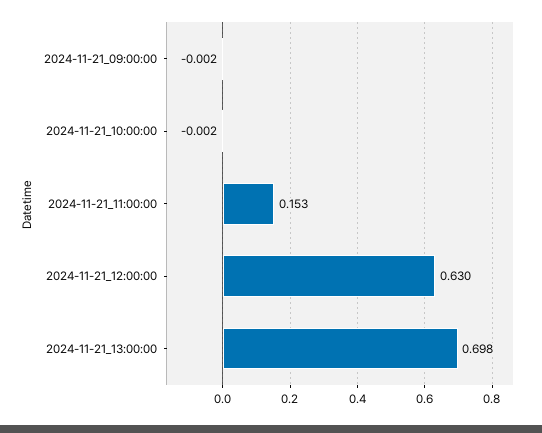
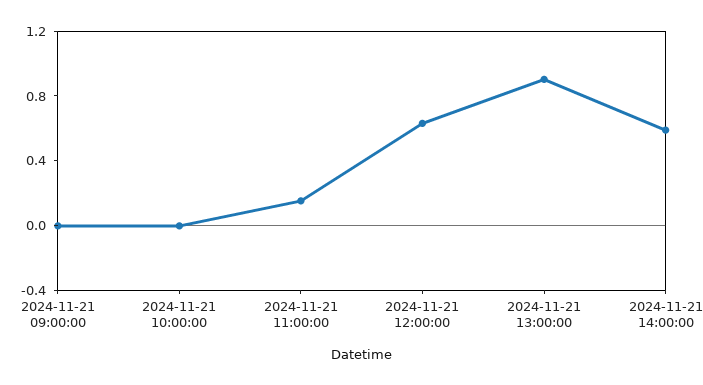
2024-11-21_13:00:00: 0.698 -> 0.9
2024-11-21 14:00:00: none -> 0.6

